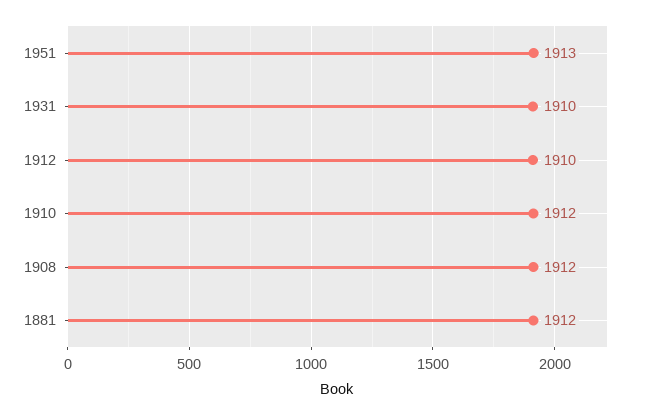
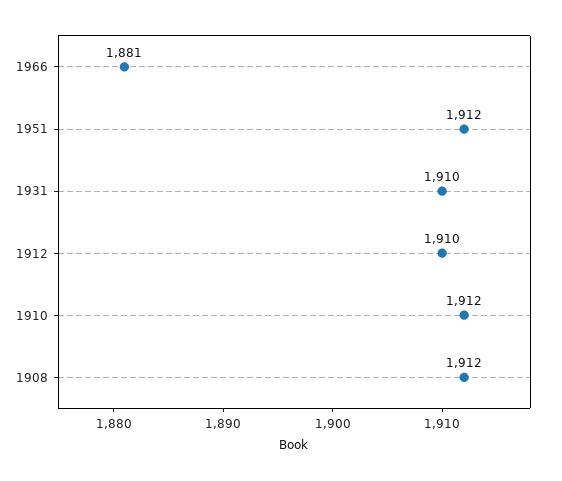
1951: 1913 -> 1912
1881: 1912 -> none
1966: none -> 1881

